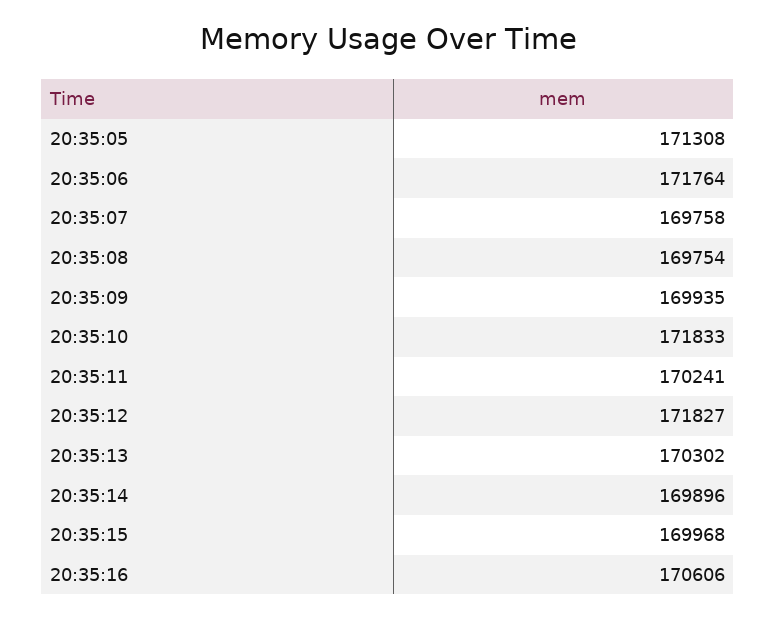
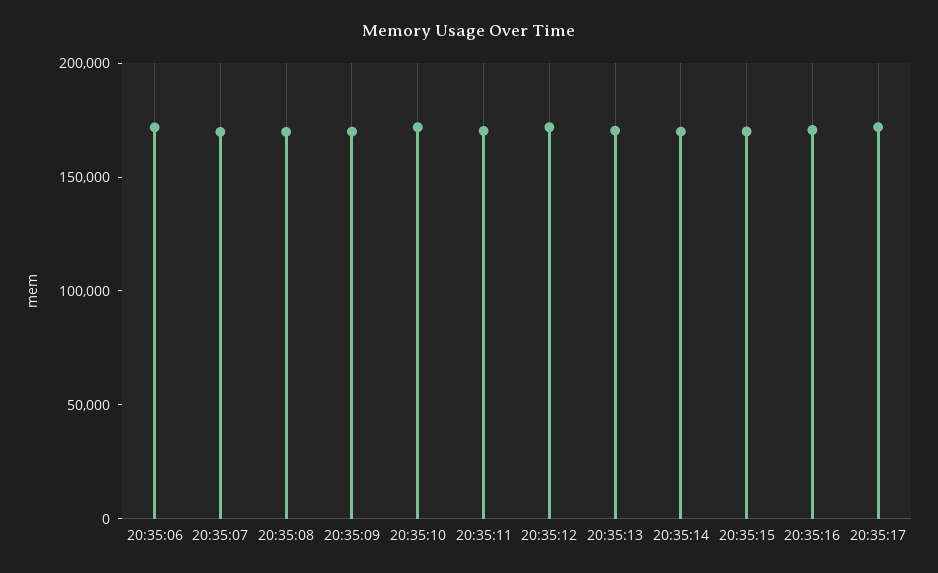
20:35:05: 171308 -> none
20:35:17: none -> 170000

